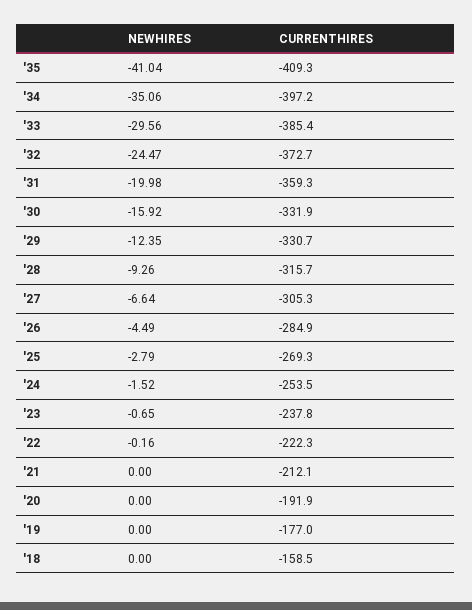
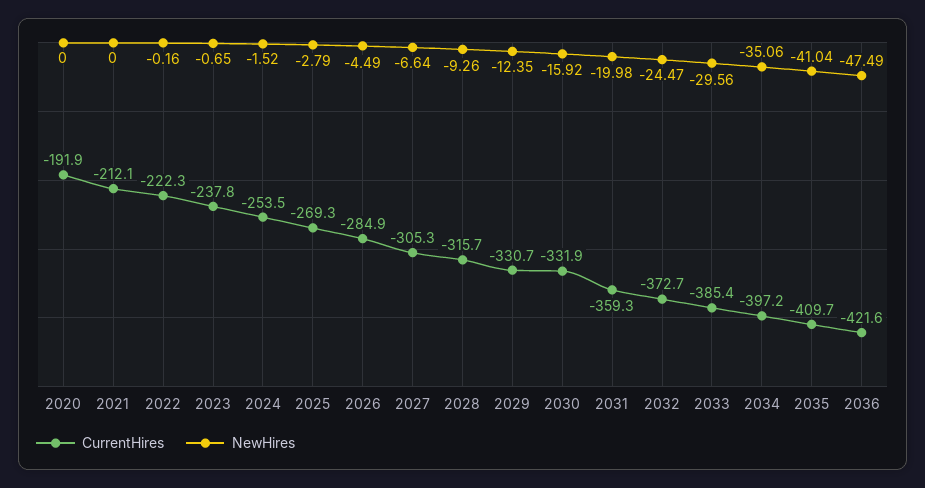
CURRENTHIRES, '35: -409.3 -> -409.7
NEWHIRES, '19: 0 -> none
CURRENTHIRES, '19: -177 -> none
NEWHIRES, '18: 0 -> none
CURRENTHIRES, '18: -158.5 -> none
CURRENTHIRES, 2036: none -> -421.6
NEWHIRES, 2036: none -> -47.49

